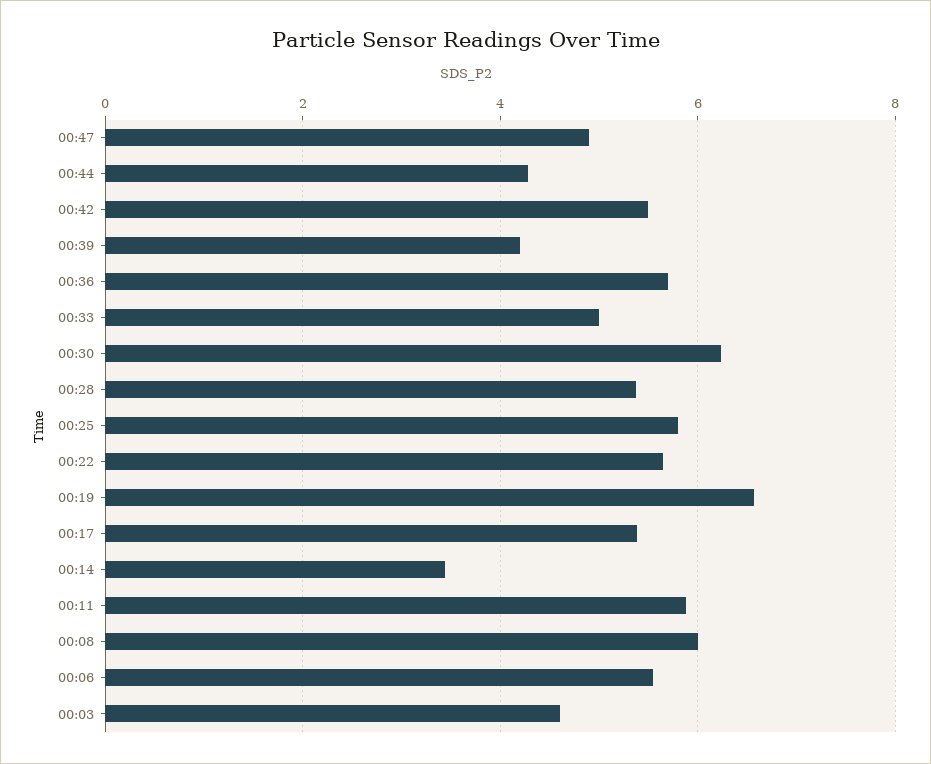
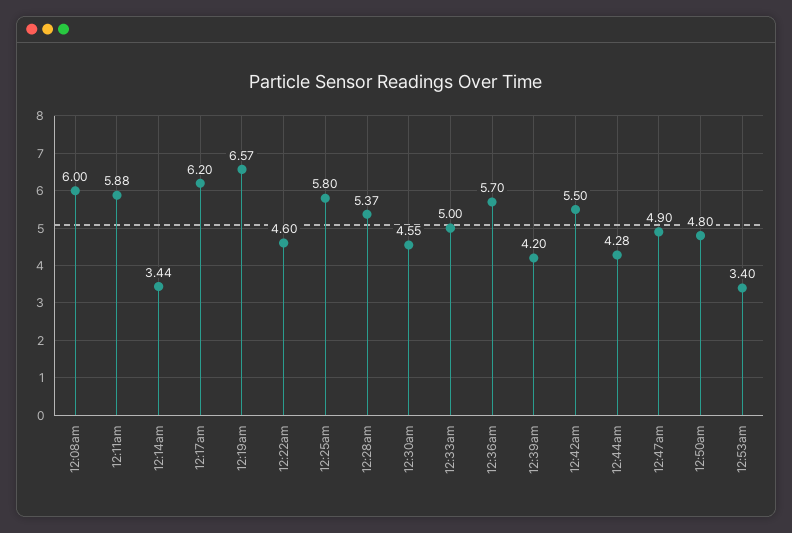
00:30: 6.2 -> 4.55
00:22: 5.6 -> 4.6
00:17: 5.4 -> 6.2
00:06: 5.6 -> none
00:03: 4.6 -> none
12:50am: none -> 4.8
12:53am: none -> 3.4

